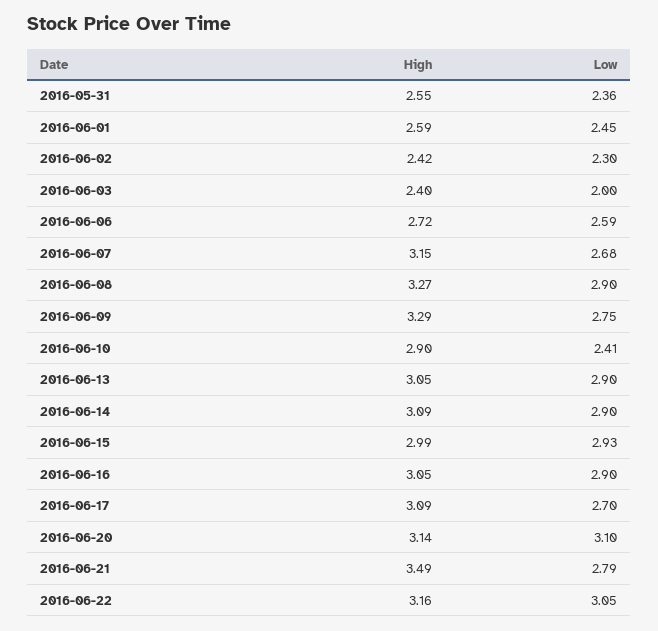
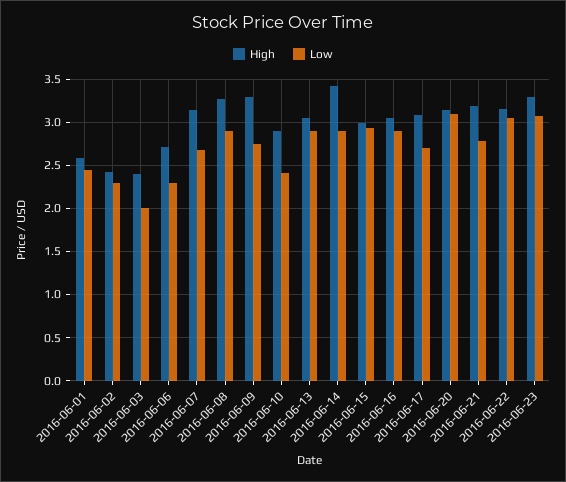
High, 2016-05-31: 2.55 -> none
Low, 2016-05-31: 2.36 -> none
Low, 2016-06-06: 2.59 -> 2.3
High, 2016-06-14: 3.09 -> 3.4
High, 2016-06-21: 3.49 -> 3.2
High, 2016-06-23: none -> 3.3
Low, 2016-06-23: none -> 3.1

